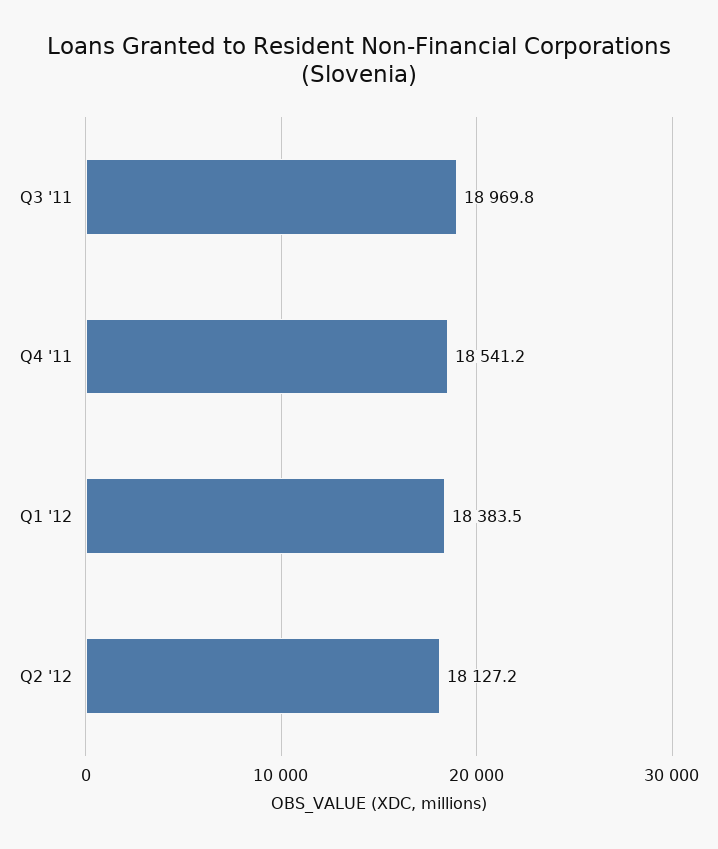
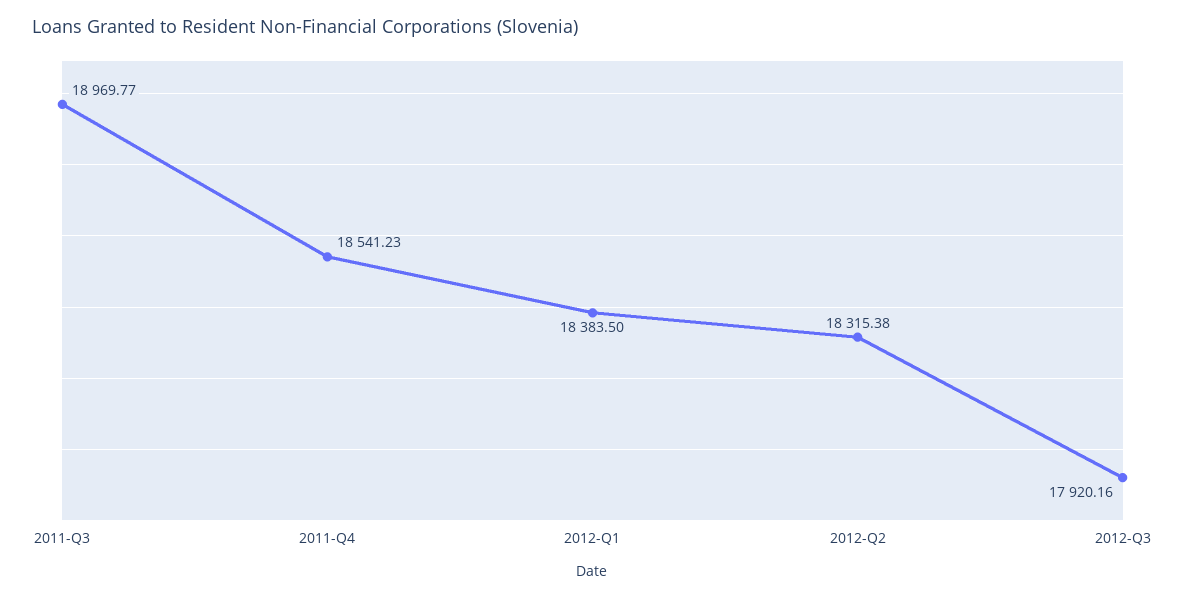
Q2 '12: 18127.2 -> 18315.38
2012-Q3: none -> 17920.16

